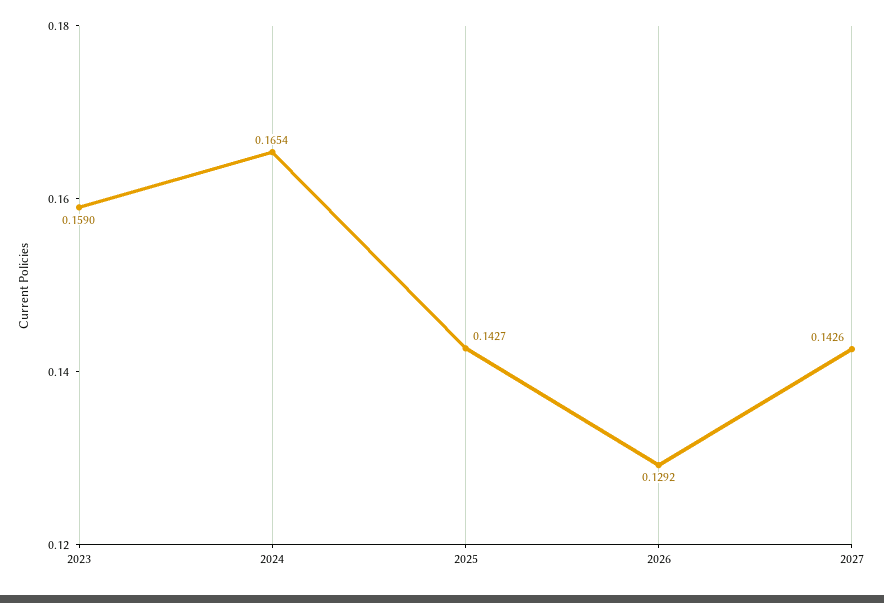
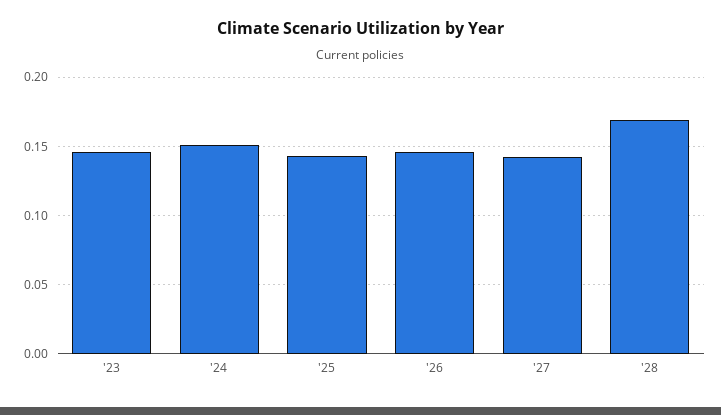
2023: 0.159 -> 0.145
2024: 0.1654 -> 0.15
2026: 0.1292 -> 0.145
'28: none -> 0.17

